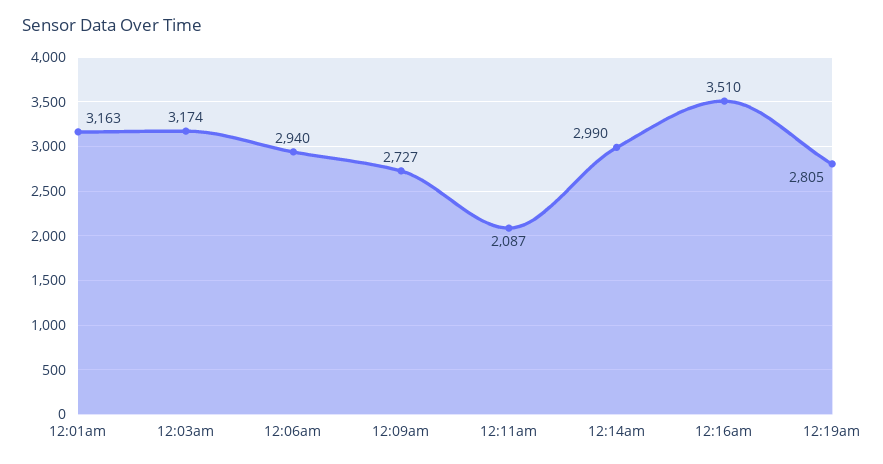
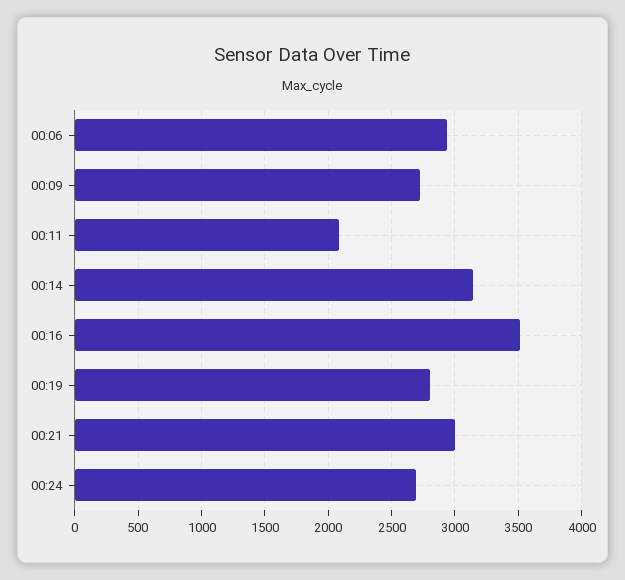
12:01am: 3163 -> none
12:03am: 3174 -> none
12:14am: 2990 -> 3150
00:21: none -> 3000
00:24: none -> 2700

